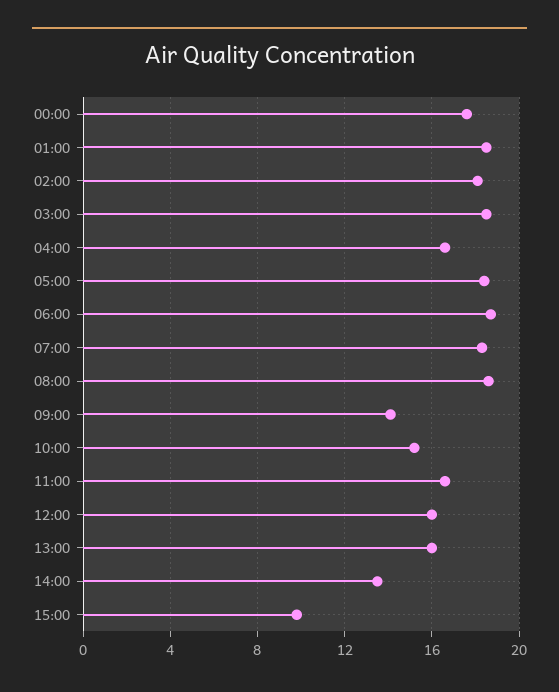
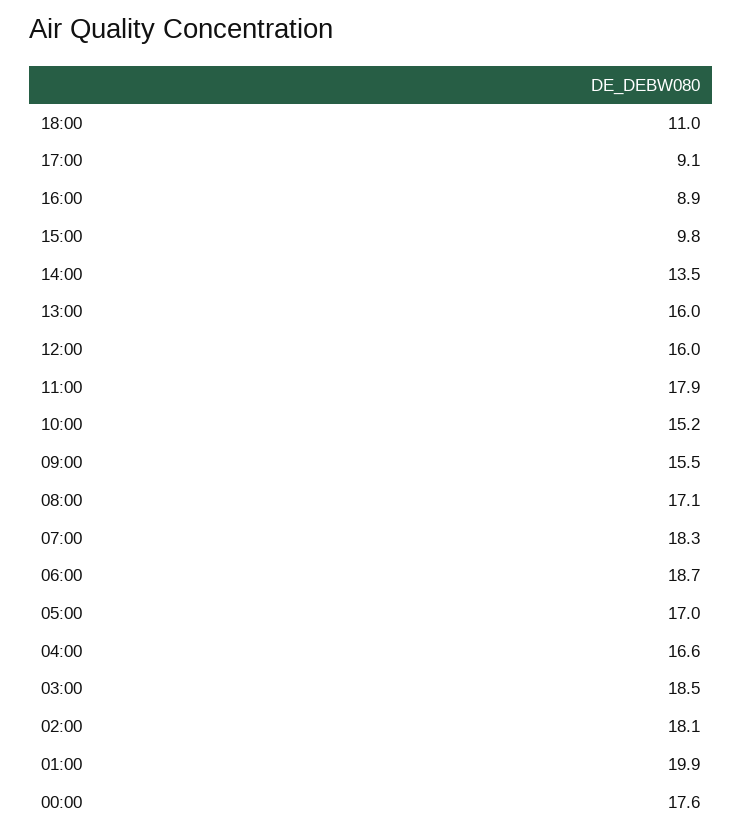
01:00: 18.5 -> 19.9
05:00: 18.5 -> 17
08:00: 18.5 -> 17.1
09:00: 14 -> 15.5
11:00: 16.5 -> 17.9
18:00: none -> 11
17:00: none -> 9.1
16:00: none -> 8.9

